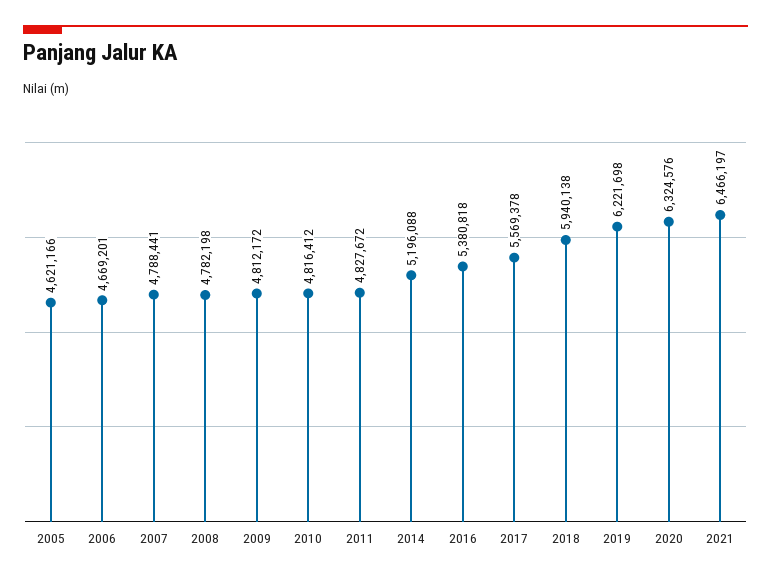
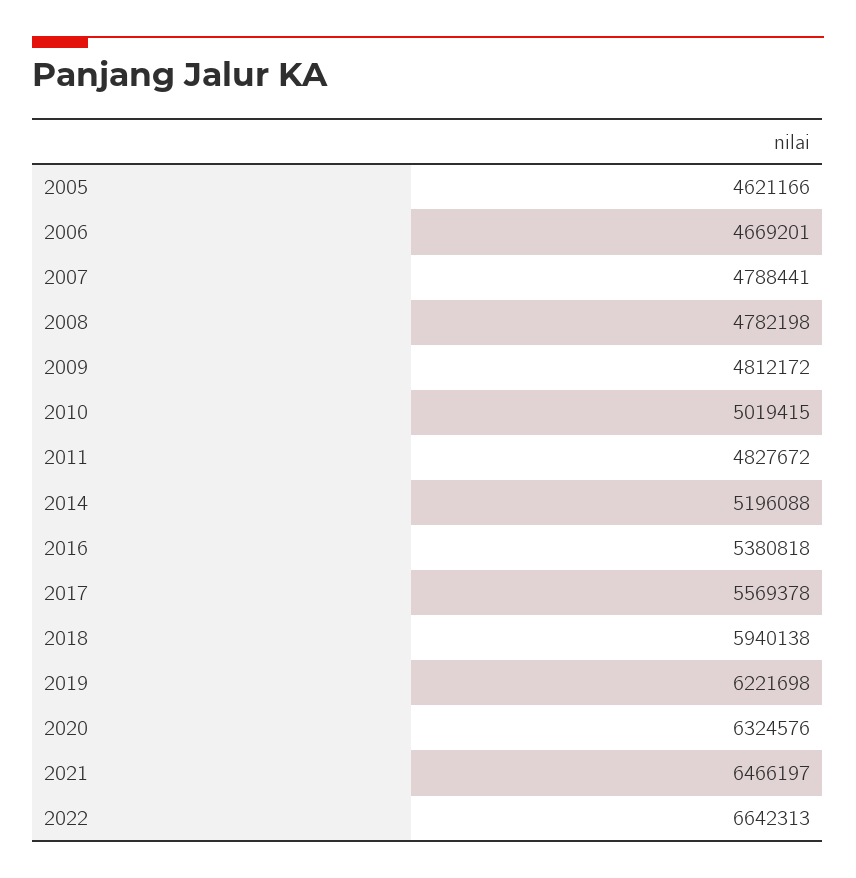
2010: 4816412 -> 5019415
2022: none -> 6642313

